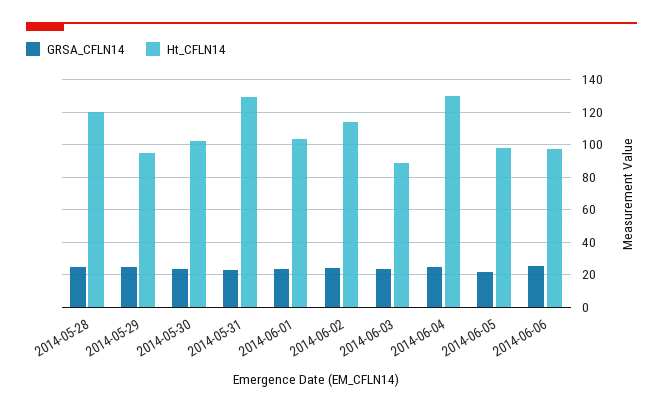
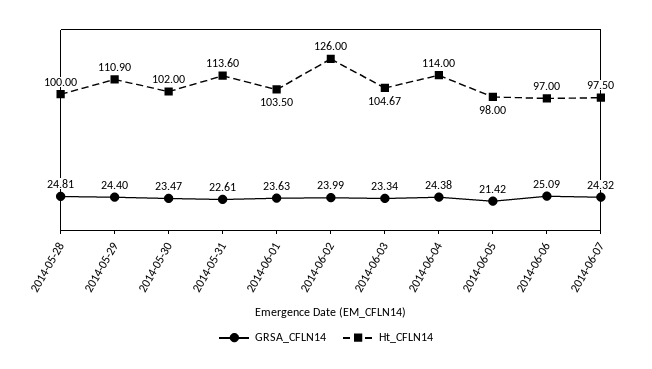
Ht_CFLN14, 2014-05-28: 120 -> 100
Ht_CFLN14, 2014-05-29: 95 -> 110.9
Ht_CFLN14, 2014-05-31: 130 -> 113.6
Ht_CFLN14, 2014-06-02: 115 -> 126
Ht_CFLN14, 2014-06-03: 90 -> 104.67
Ht_CFLN14, 2014-06-04: 130 -> 114
GRSA_CFLN14, 2014-06-07: none -> 24.32
Ht_CFLN14, 2014-06-07: none -> 97.5

